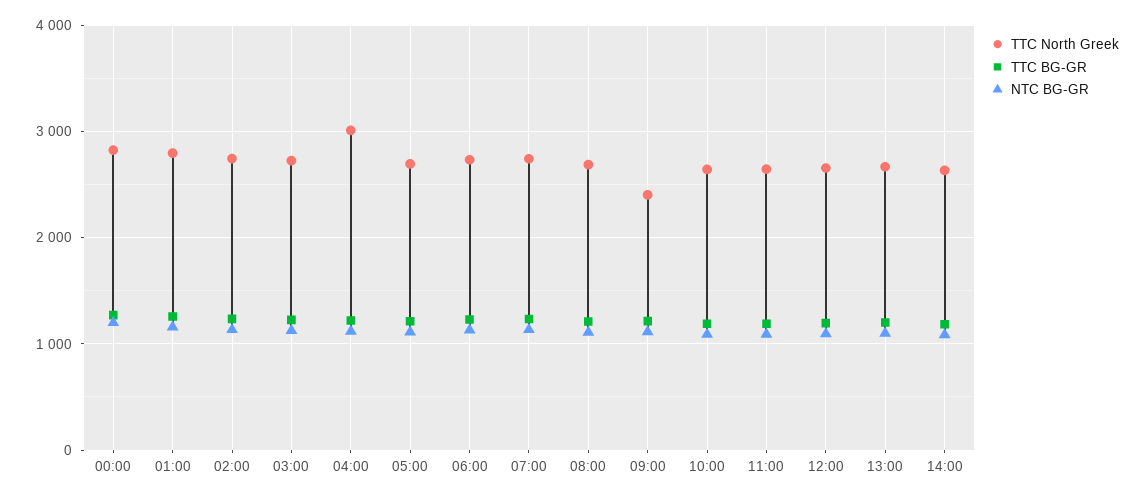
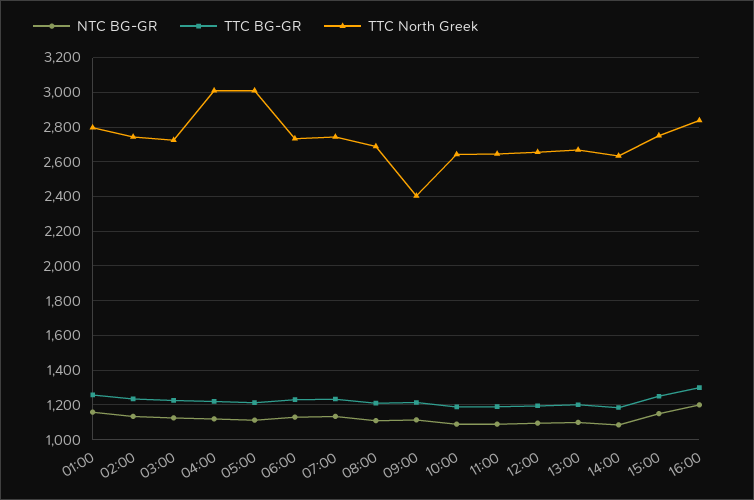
TTC North Greek, 00:00: 2800 -> none
TTC BG-GR, 00:00: 1300 -> none
NTC BG-GR, 00:00: 1200 -> none
TTC North Greek, 05:00: 2700 -> 3000
NTC BG-GR, 15:00: none -> 1150
TTC BG-GR, 15:00: none -> 1250
TTC North Greek, 15:00: none -> 2750
NTC BG-GR, 16:00: none -> 1200
TTC BG-GR, 16:00: none -> 1300
TTC North Greek, 16:00: none -> 2850

